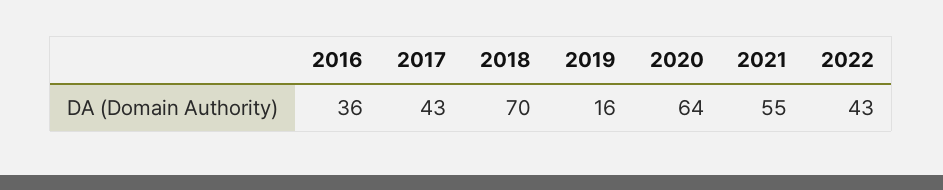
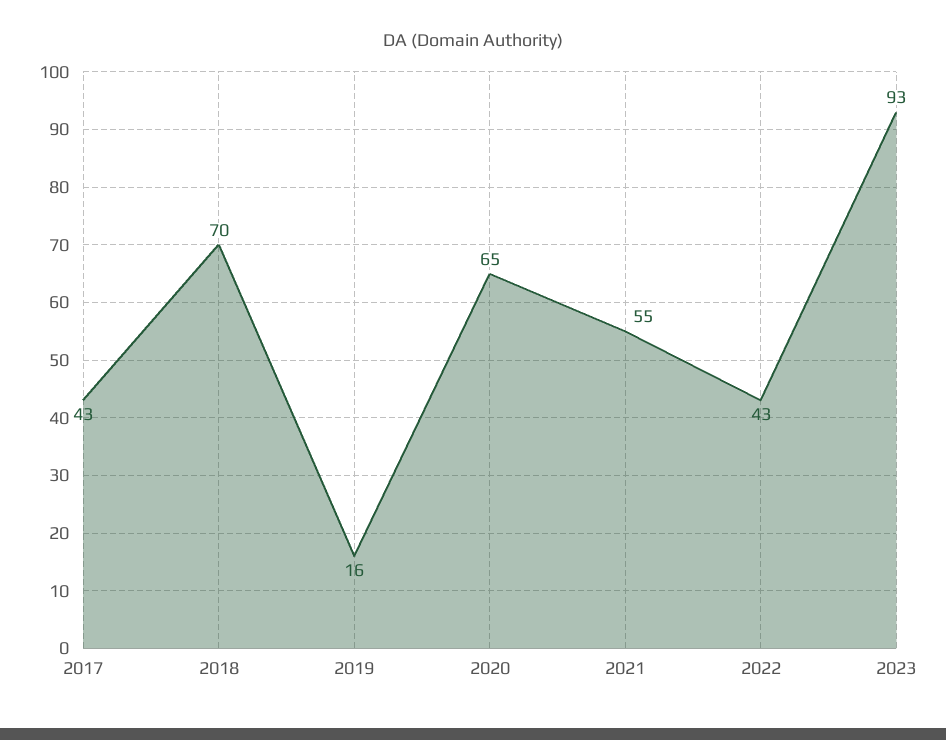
2016: 36 -> none
2020: 64 -> 65
2023: none -> 93

